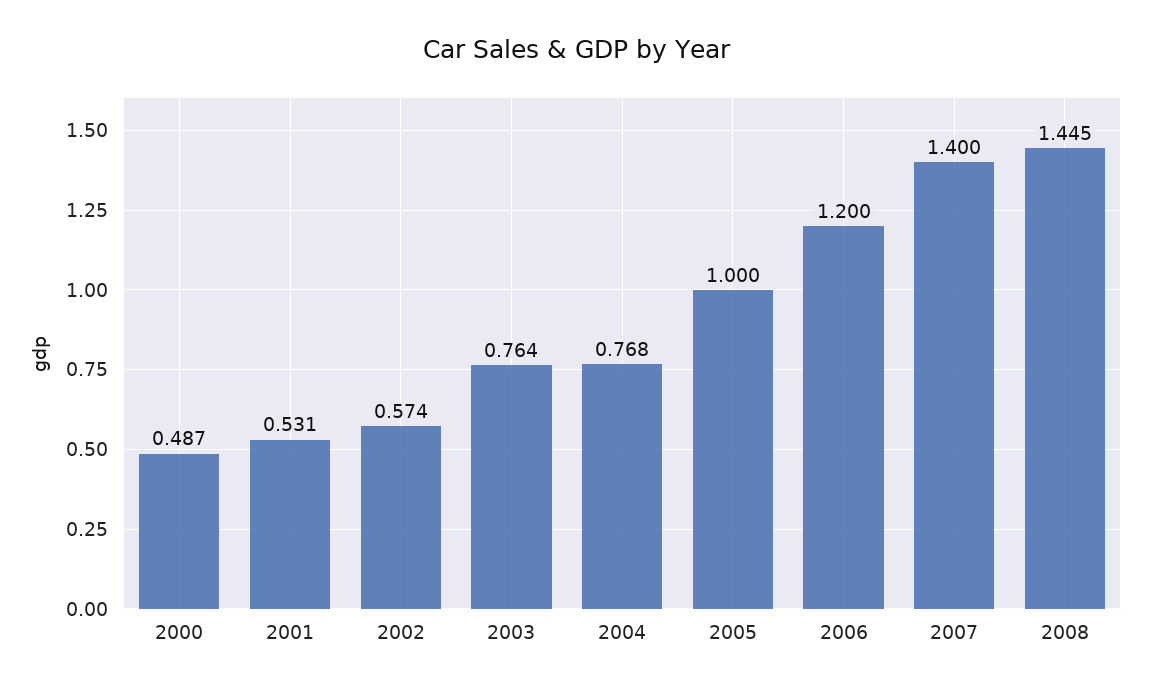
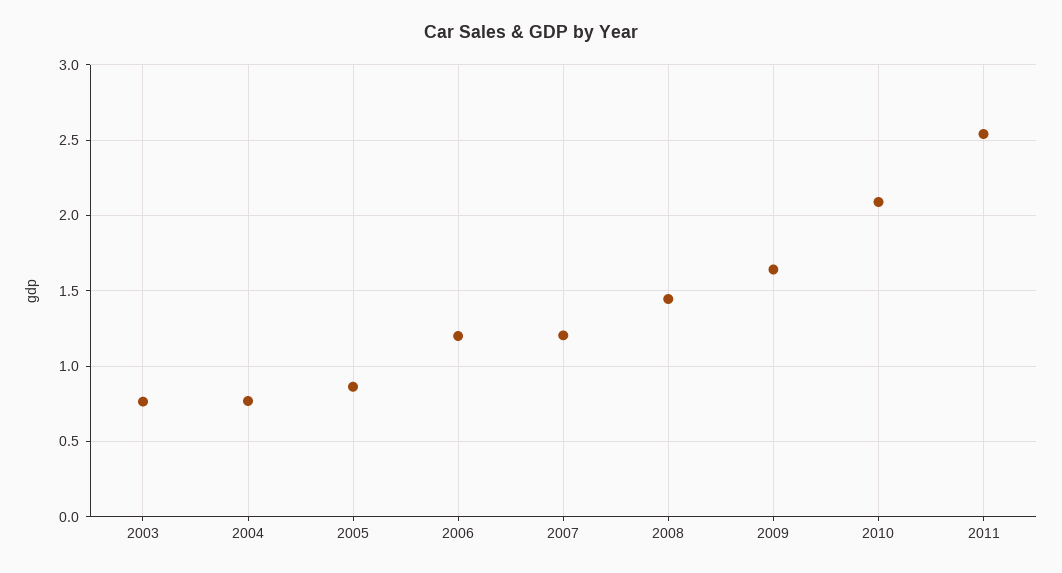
2000: 0.487 -> none
2001: 0.531 -> none
2002: 0.574 -> none
2005: 1 -> 0.85
2007: 1.4 -> 1.2
2009: none -> 1.65
2010: none -> 2.1
2011: none -> 2.55

